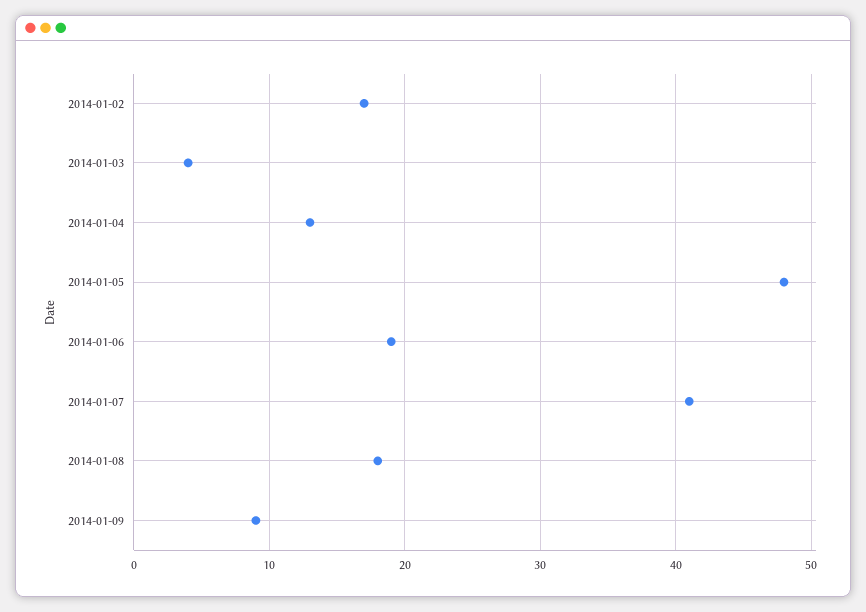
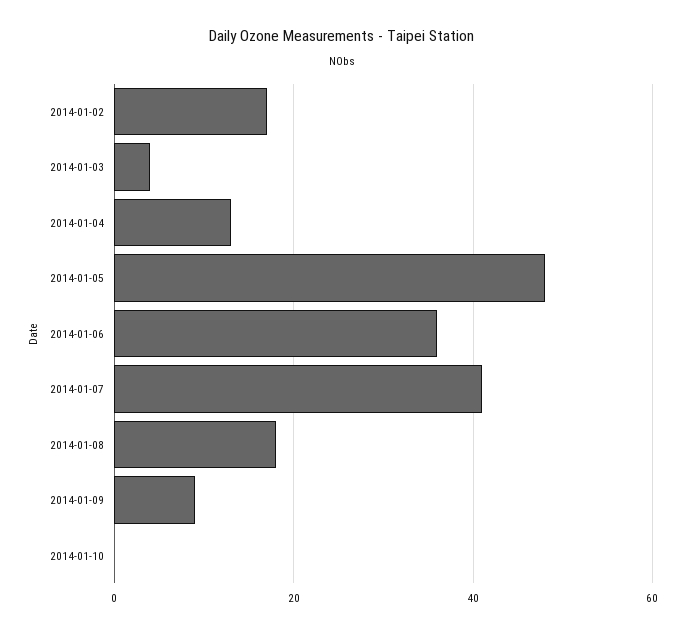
2014-01-06: 19 -> 35
2014-01-10: none -> 0

